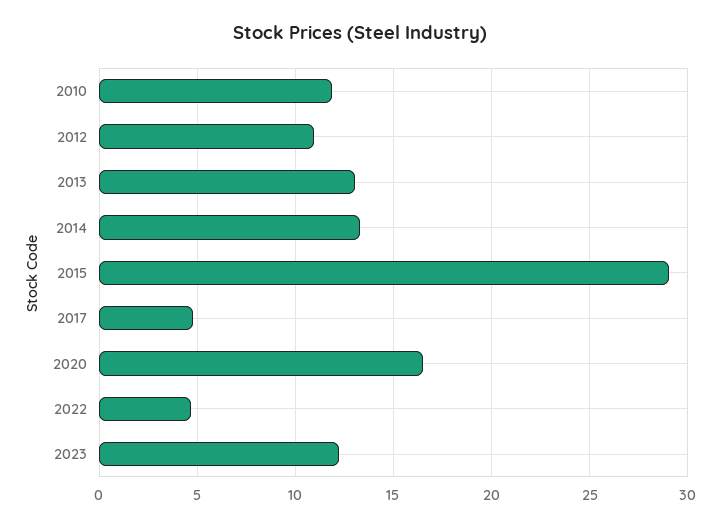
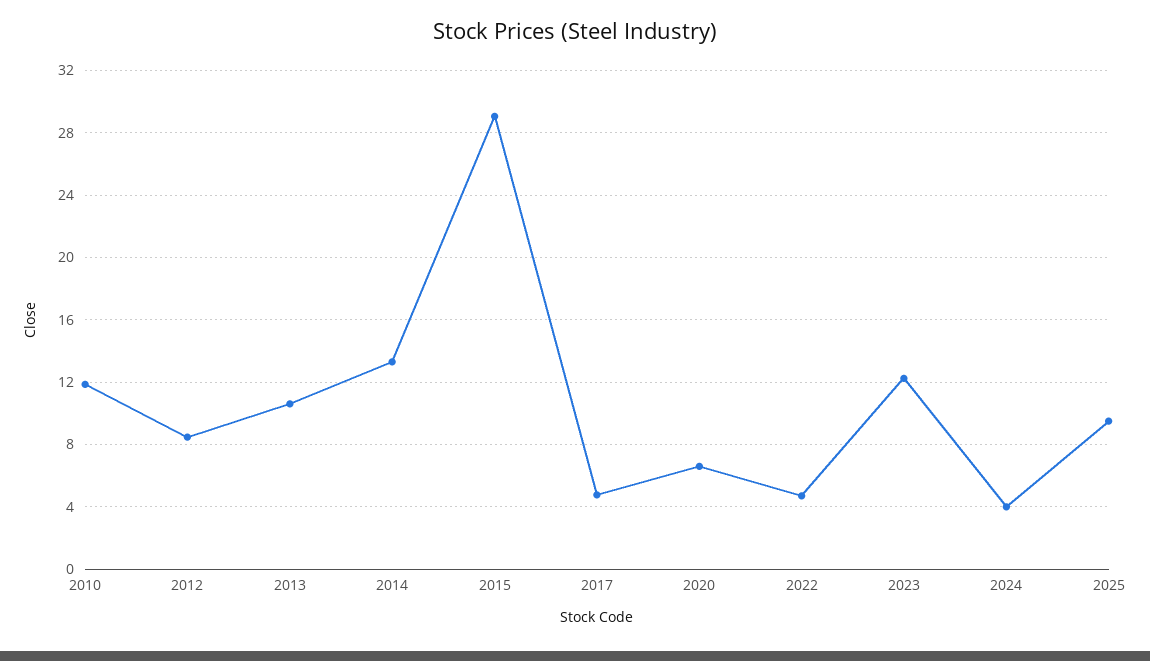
2012: 11 -> 8.5
2013: 13 -> 10.5
2020: 16.5 -> 6.5
2024: none -> 4
2025: none -> 9.5

